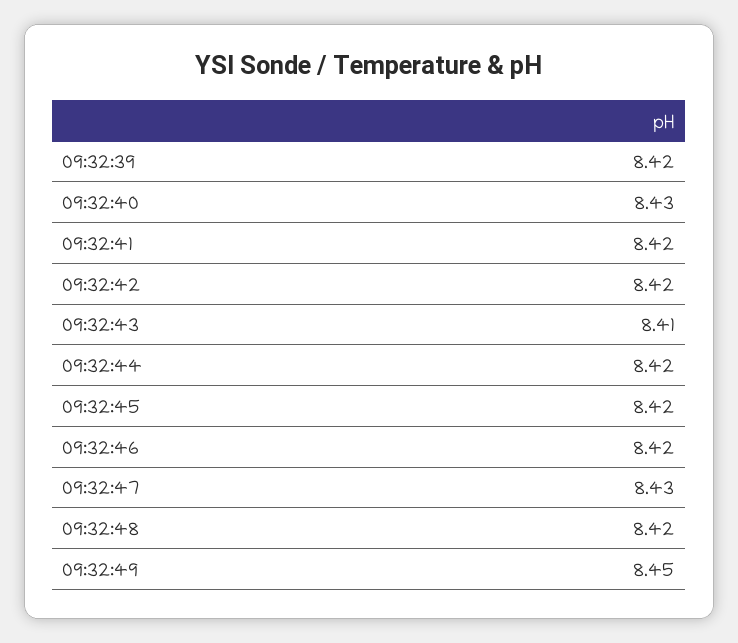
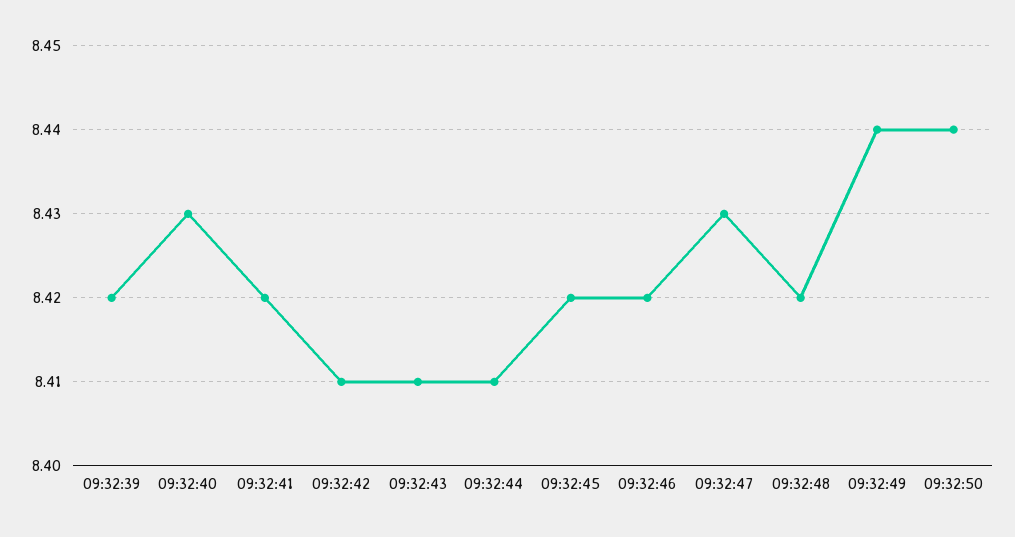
09:32:42: 8.42 -> 8.41
09:32:44: 8.42 -> 8.41
09:32:49: 8.45 -> 8.44
09:32:50: none -> 8.44

